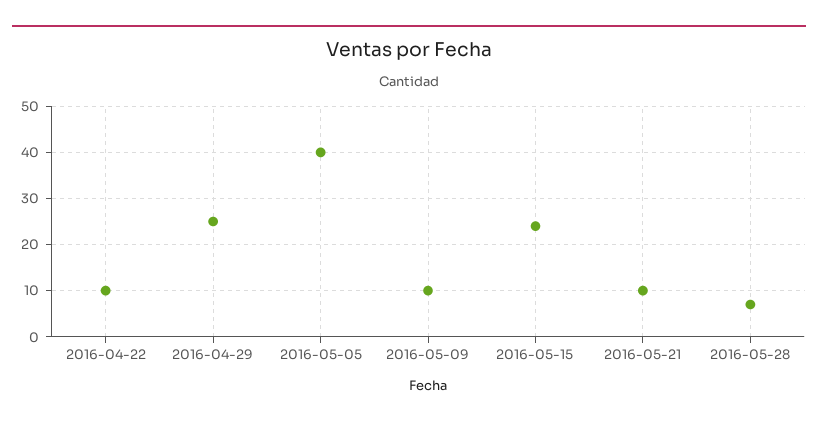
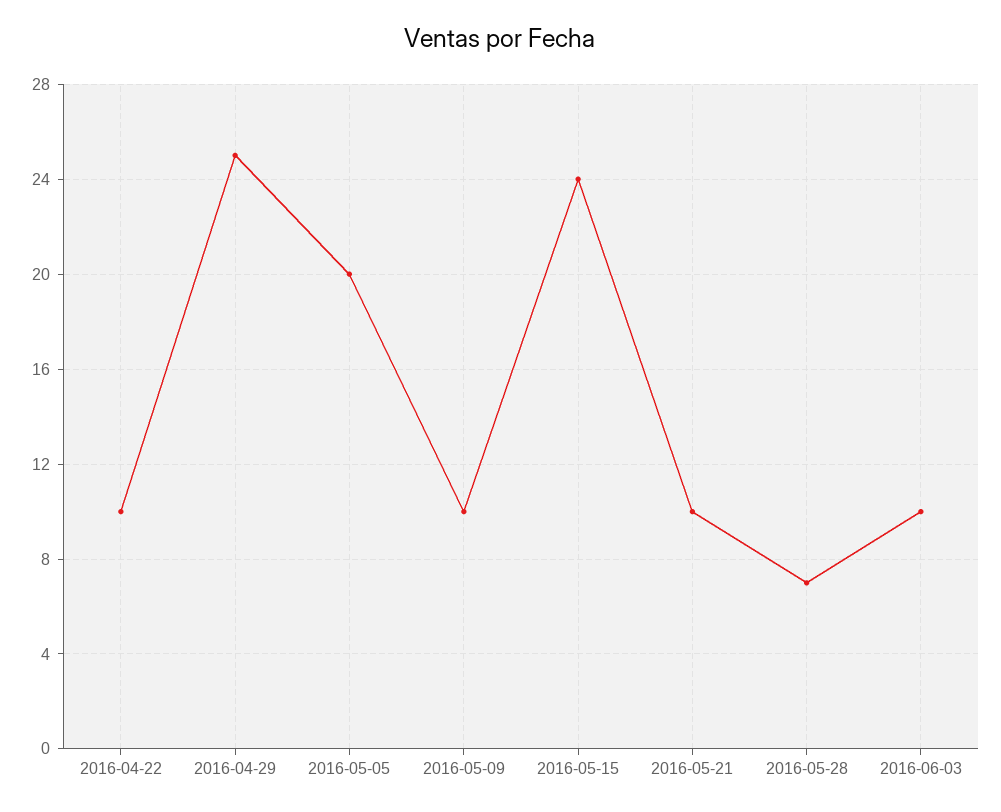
2016-05-05: 40 -> 20
2016-06-03: none -> 10

